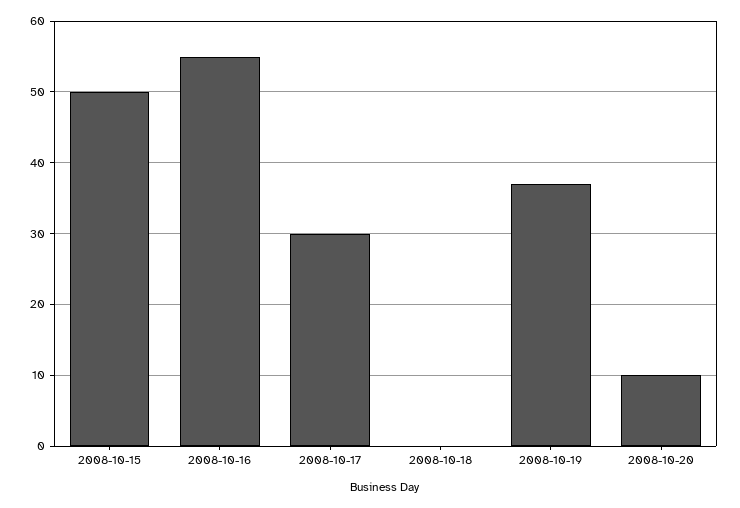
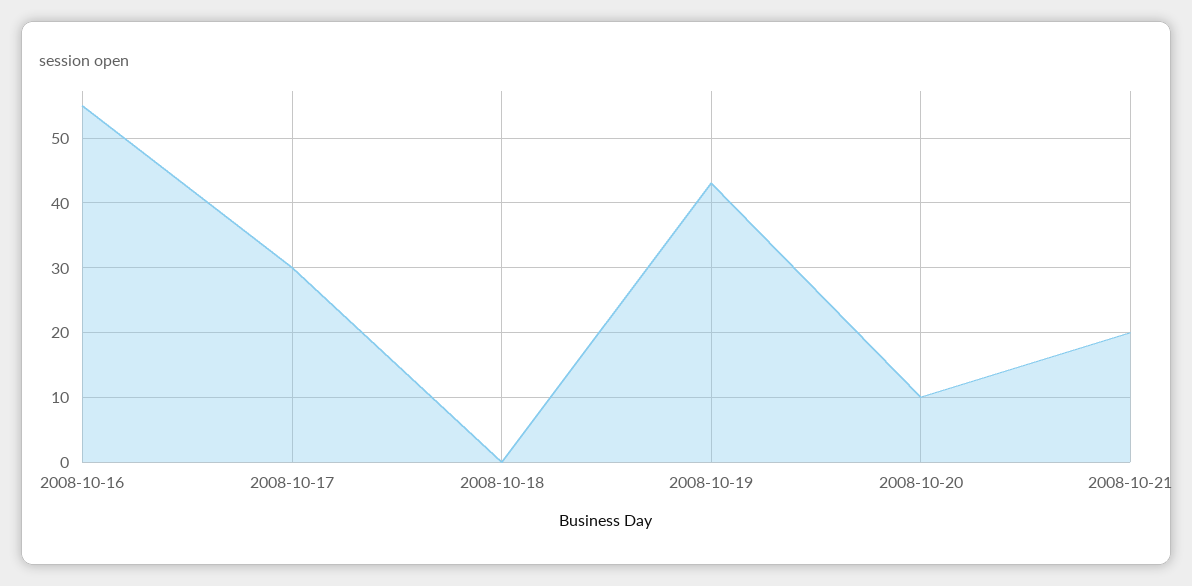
2008-10-15: 50 -> none
2008-10-19: 37 -> 43
2008-10-21: none -> 20

